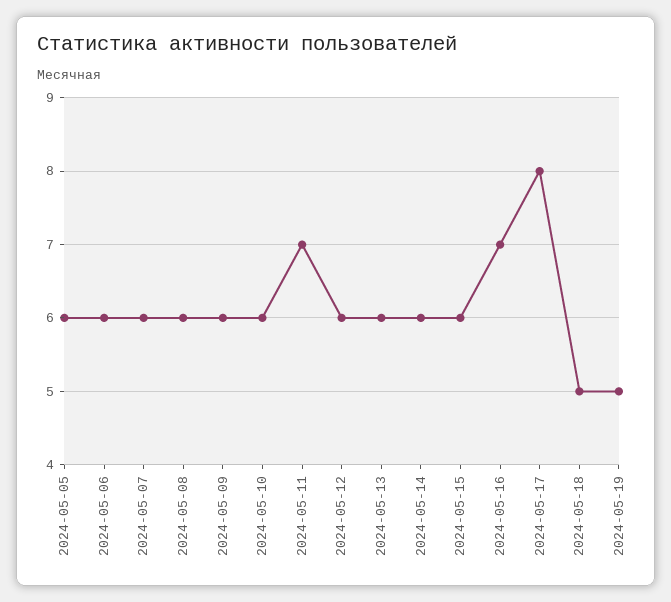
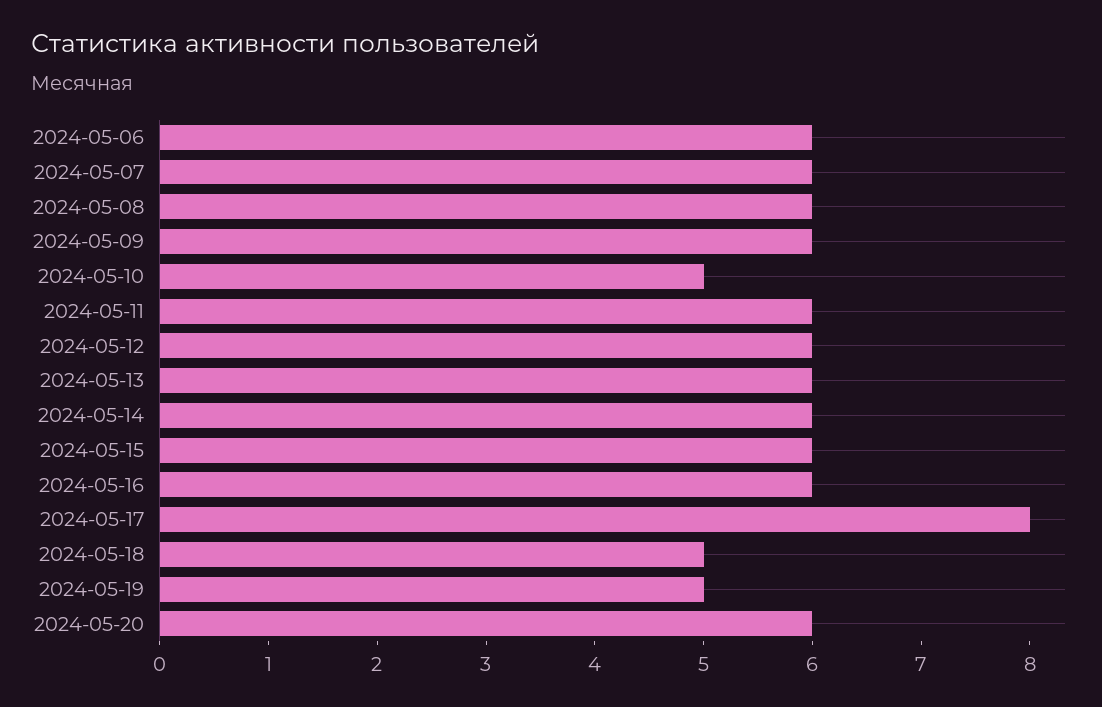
2024-05-05: 6 -> none
2024-05-10: 6 -> 5
2024-05-11: 7 -> 6
2024-05-16: 7 -> 6
2024-05-20: none -> 6

